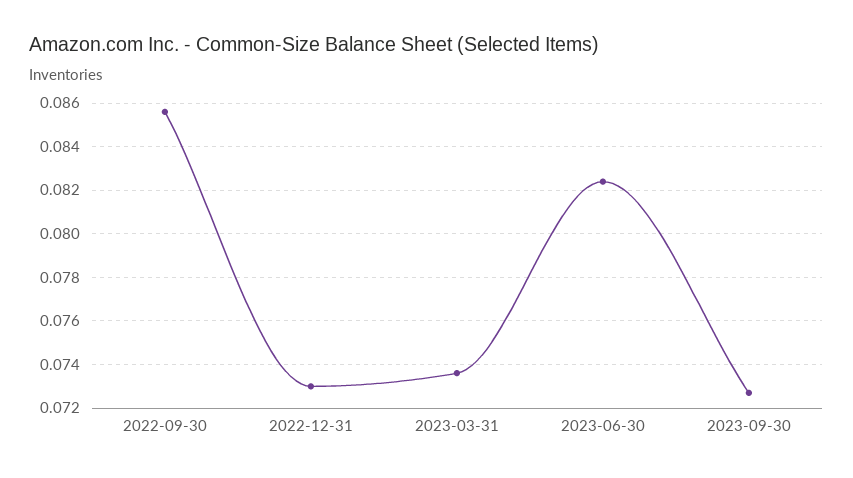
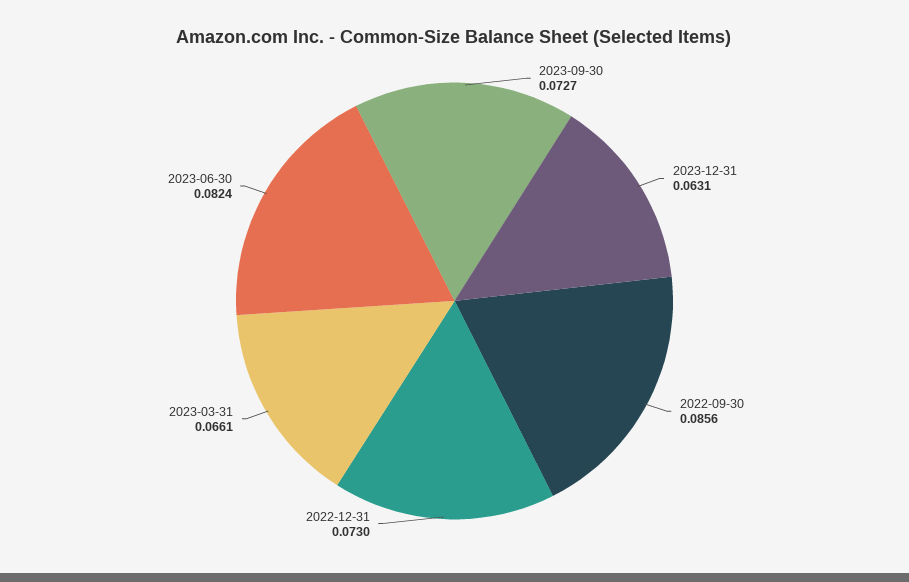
2023-03-31: 0.0735 -> 0.0661
2023-12-31: none -> 0.0631

